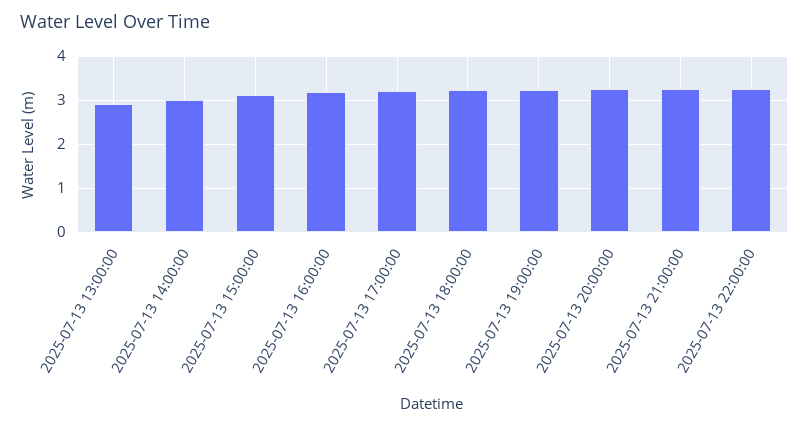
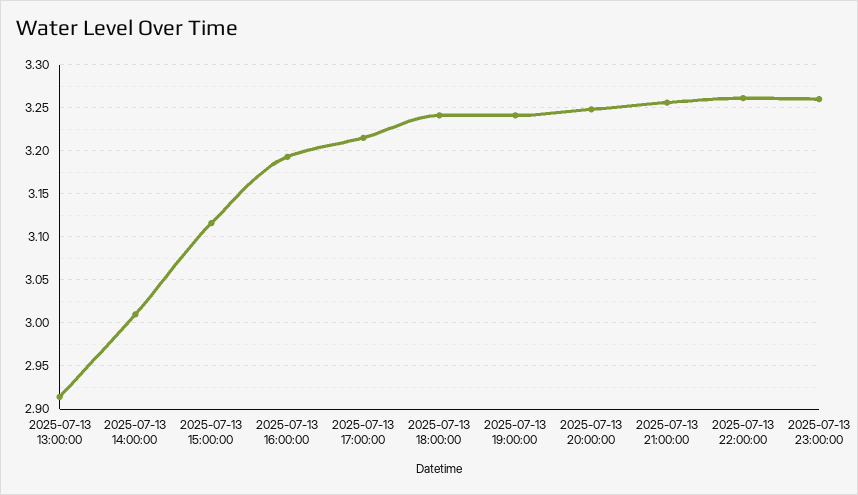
2025-07-13 23:00:00: none -> 3.26

